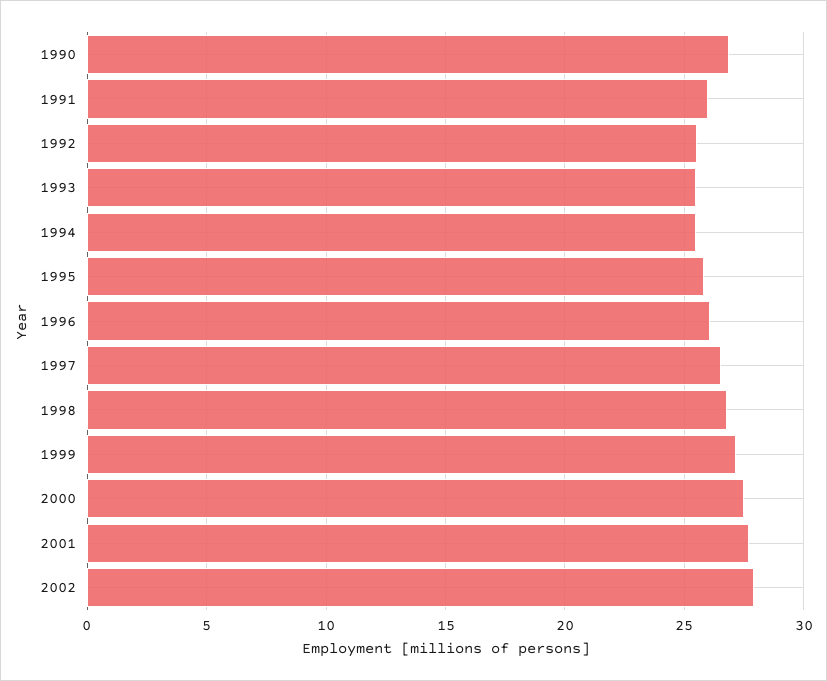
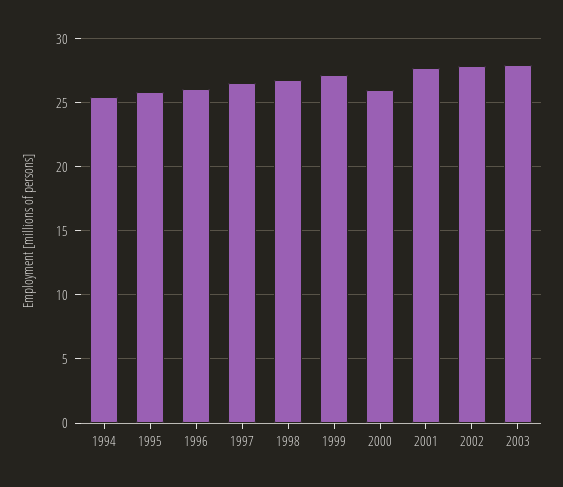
1990: 27 -> none
1991: 26 -> none
1992: 25.5 -> none
1993: 25.5 -> none
2000: 27.5 -> 26
2003: none -> 28

